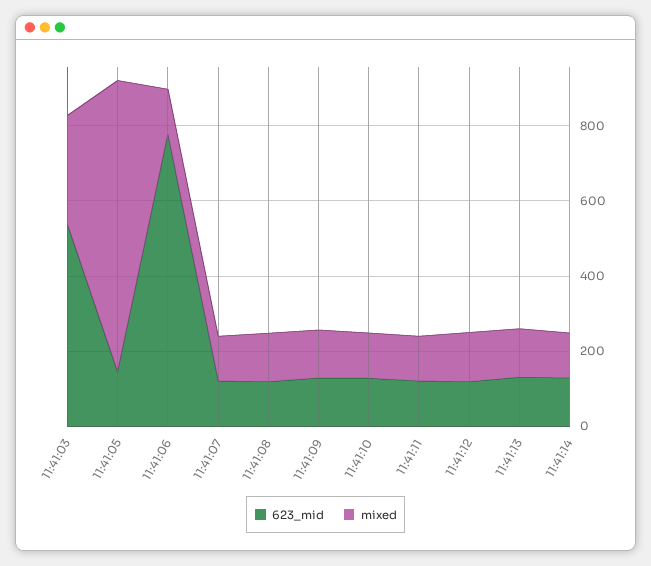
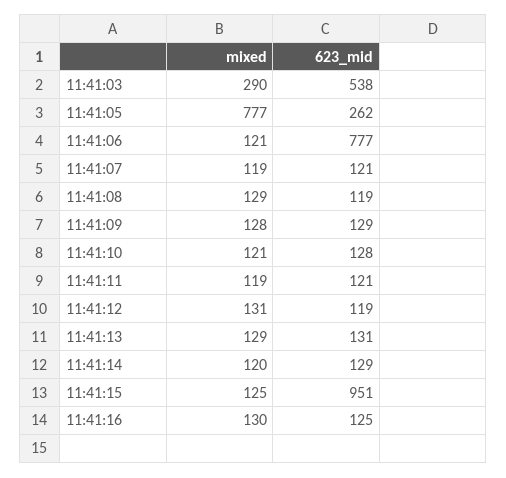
623_mid, 11:41:05: 150 -> 262
mixed, 11:41:15: none -> 125
623_mid, 11:41:15: none -> 951
mixed, 11:41:16: none -> 130
623_mid, 11:41:16: none -> 125

